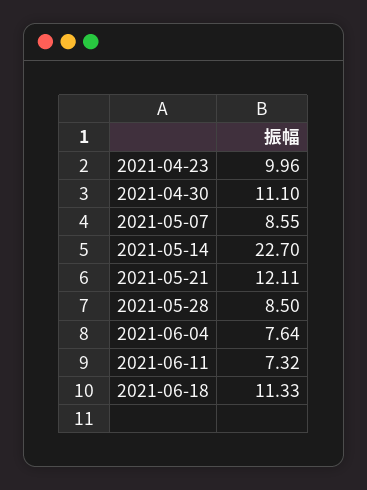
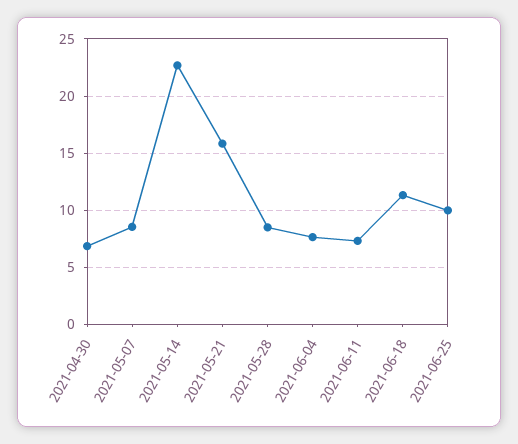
2021-04-23: 9.96 -> none
2021-04-30: 11.1 -> 7
2021-05-21: 12.11 -> 16
2021-06-25: none -> 10

